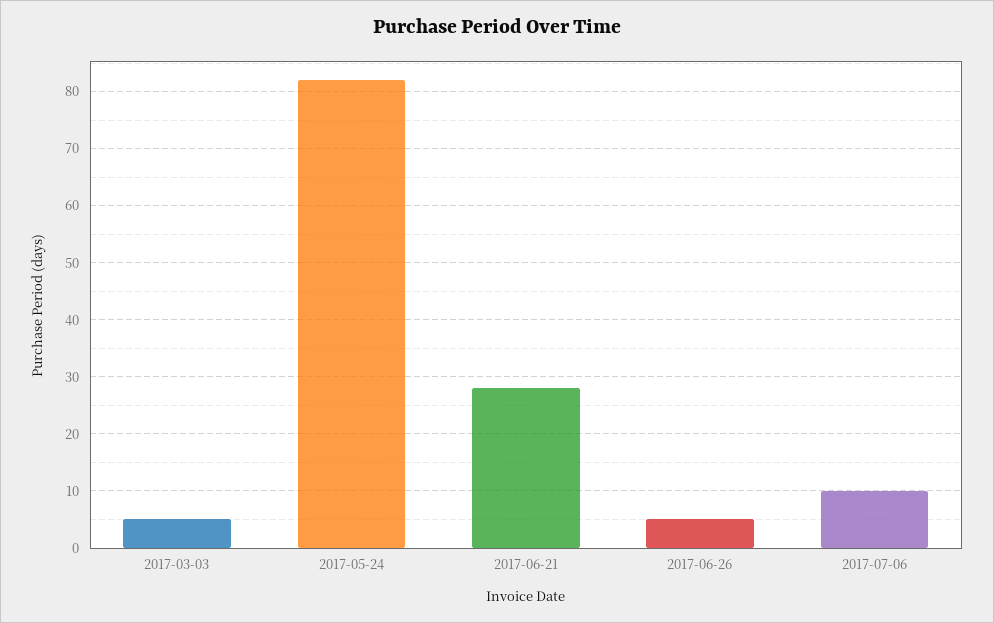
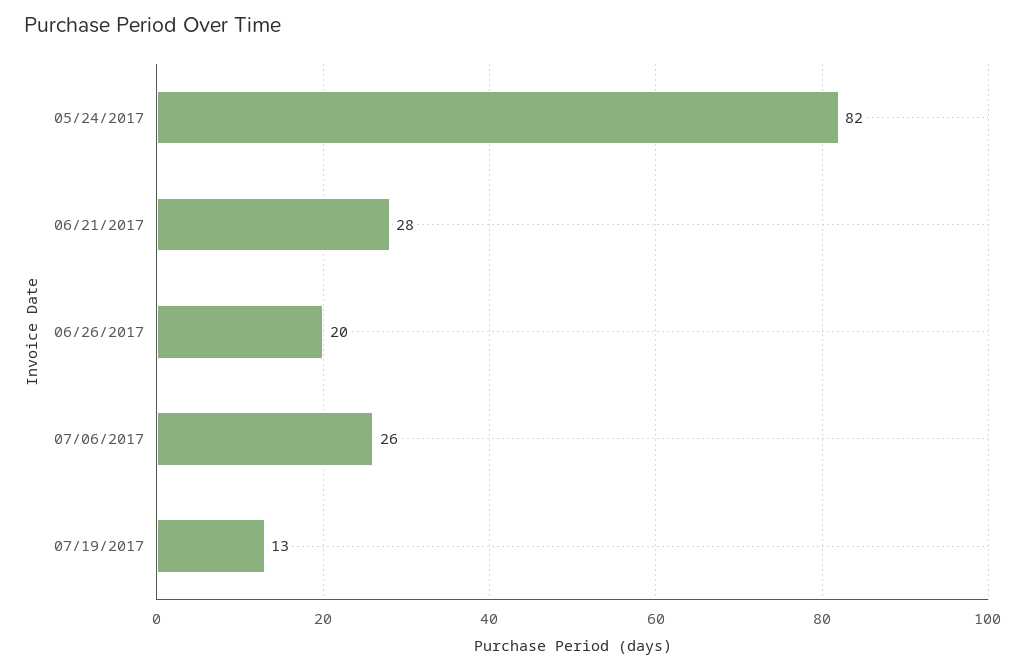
2017-03-03: 5 -> none
2017-06-26: 5 -> 20
2017-07-06: 10 -> 26
07/19/2017: none -> 13

